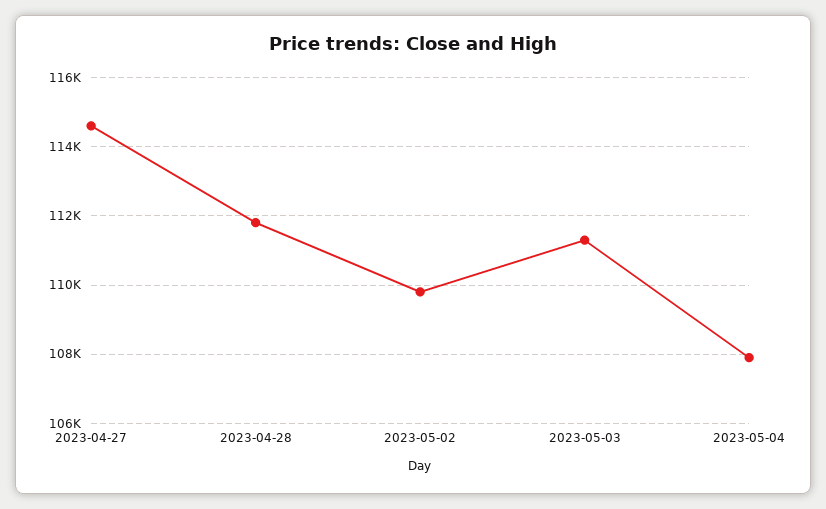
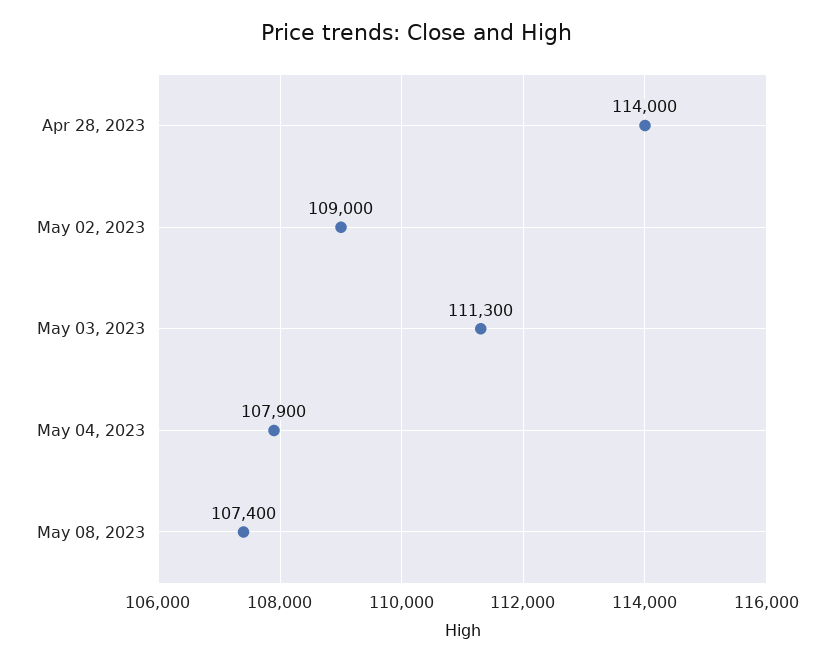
2023-04-27: 114600 -> none
2023-04-28: 111800 -> 114000
2023-05-02: 109800 -> 109000
May 08, 2023: none -> 107400

